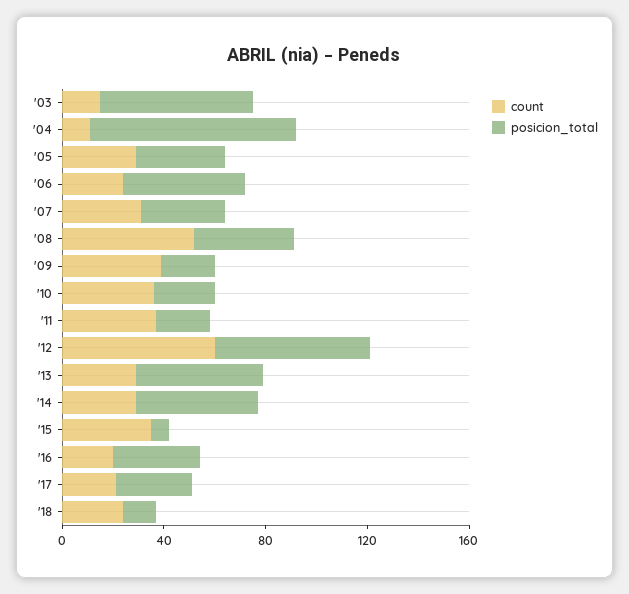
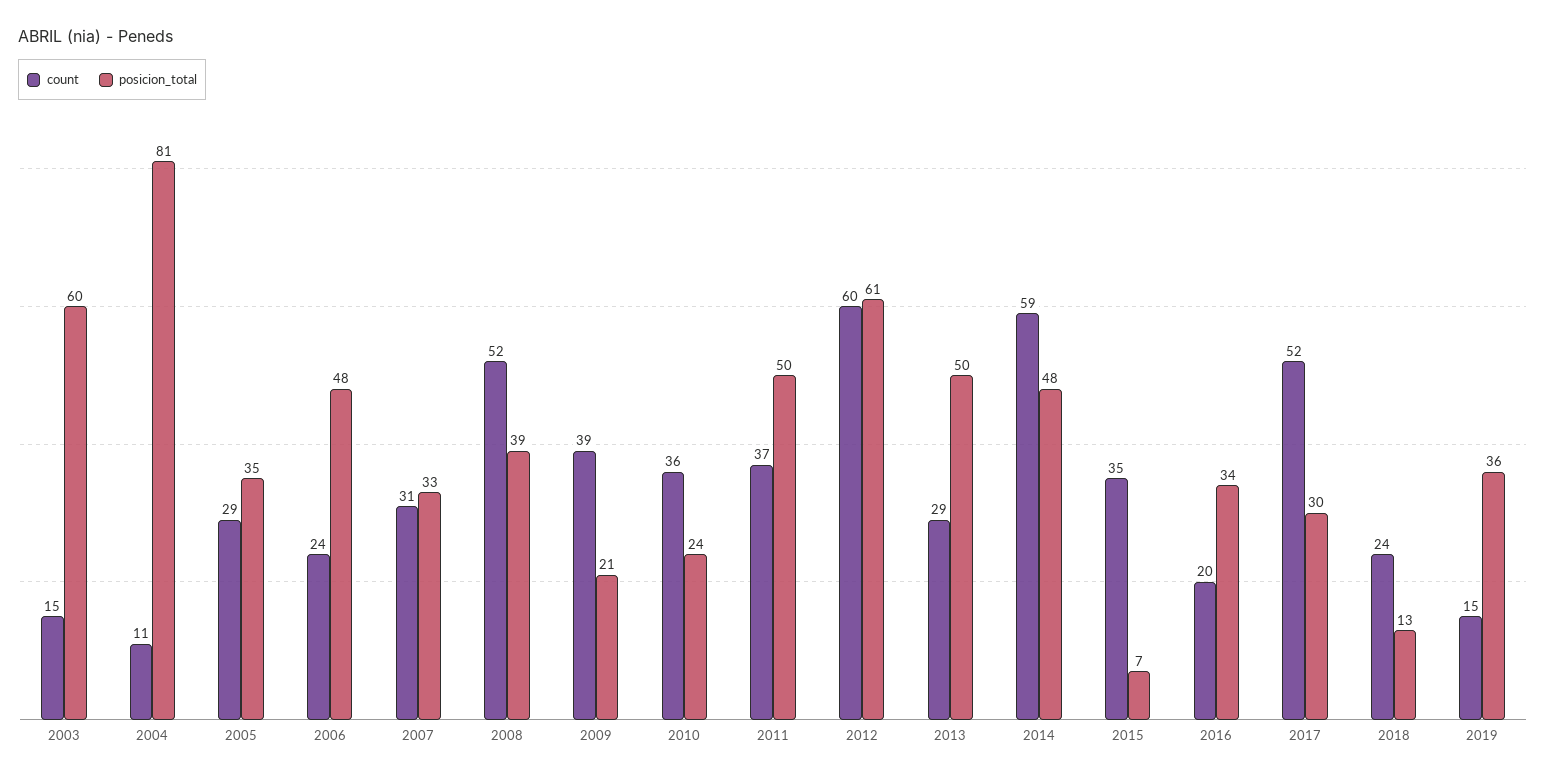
posicion_total, '11: 20 -> 50
count, '14: 30 -> 59
count, '17: 20 -> 52
count, 2019: none -> 15
posicion_total, 2019: none -> 36

